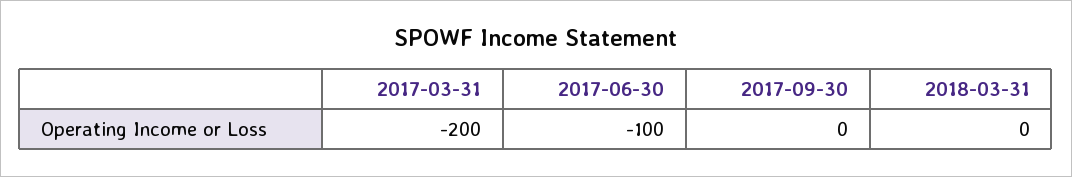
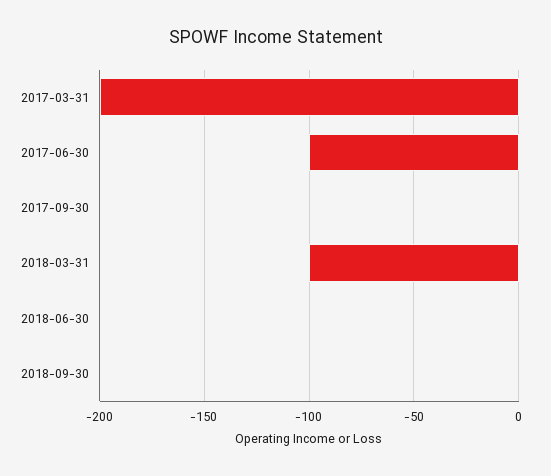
2018-03-31: 0 -> -100
2018-06-30: none -> 0
2018-09-30: none -> 0

